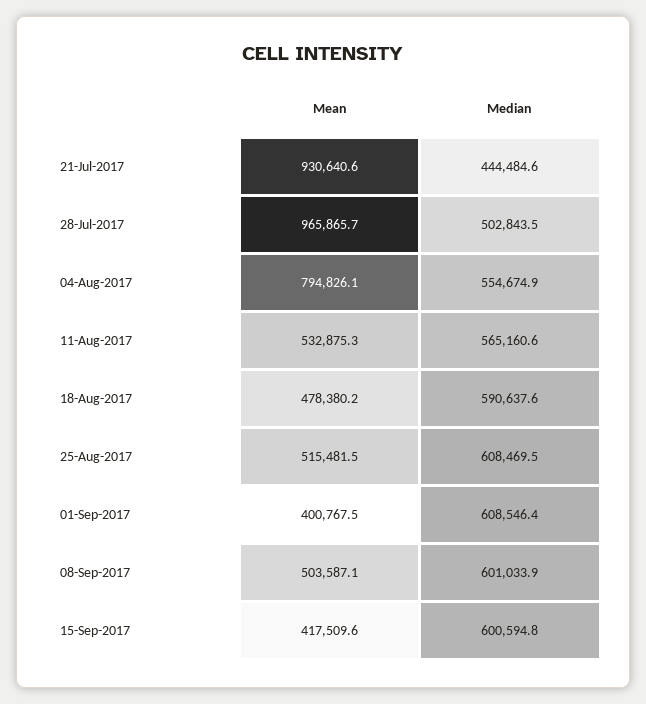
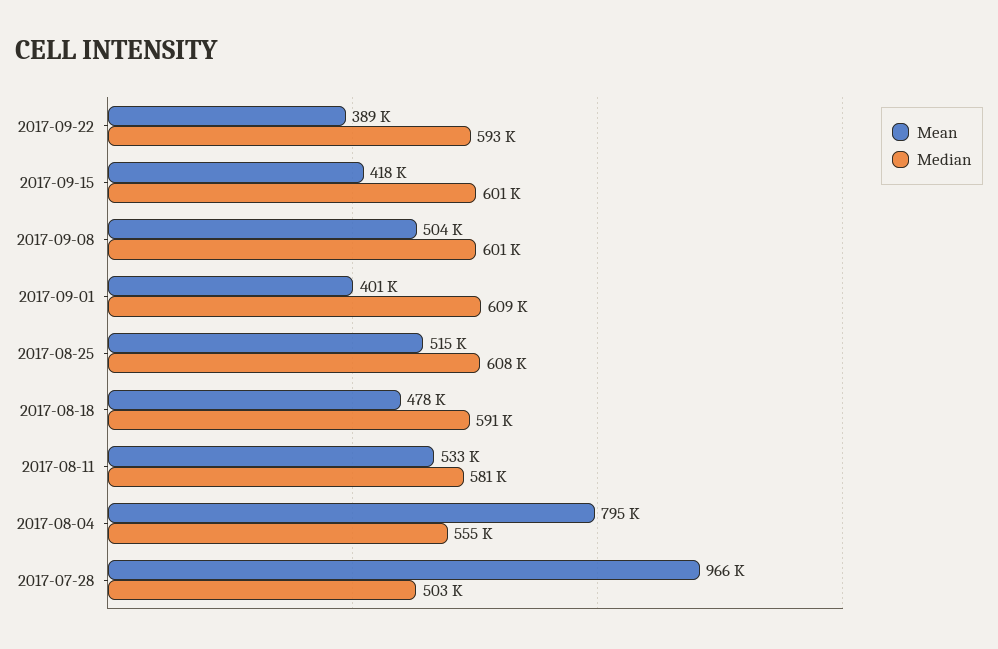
Mean, 21-Jul-2017: 930640.6 -> none
Median, 21-Jul-2017: 444484.6 -> none
Median, 11-Aug-2017: 565160.6 -> 581000
Mean, 2017-09-22: none -> 389000
Median, 2017-09-22: none -> 593000

